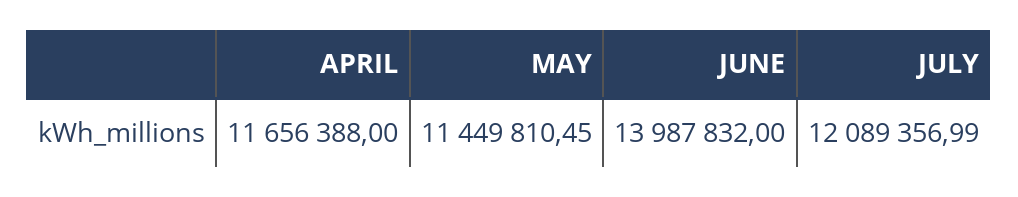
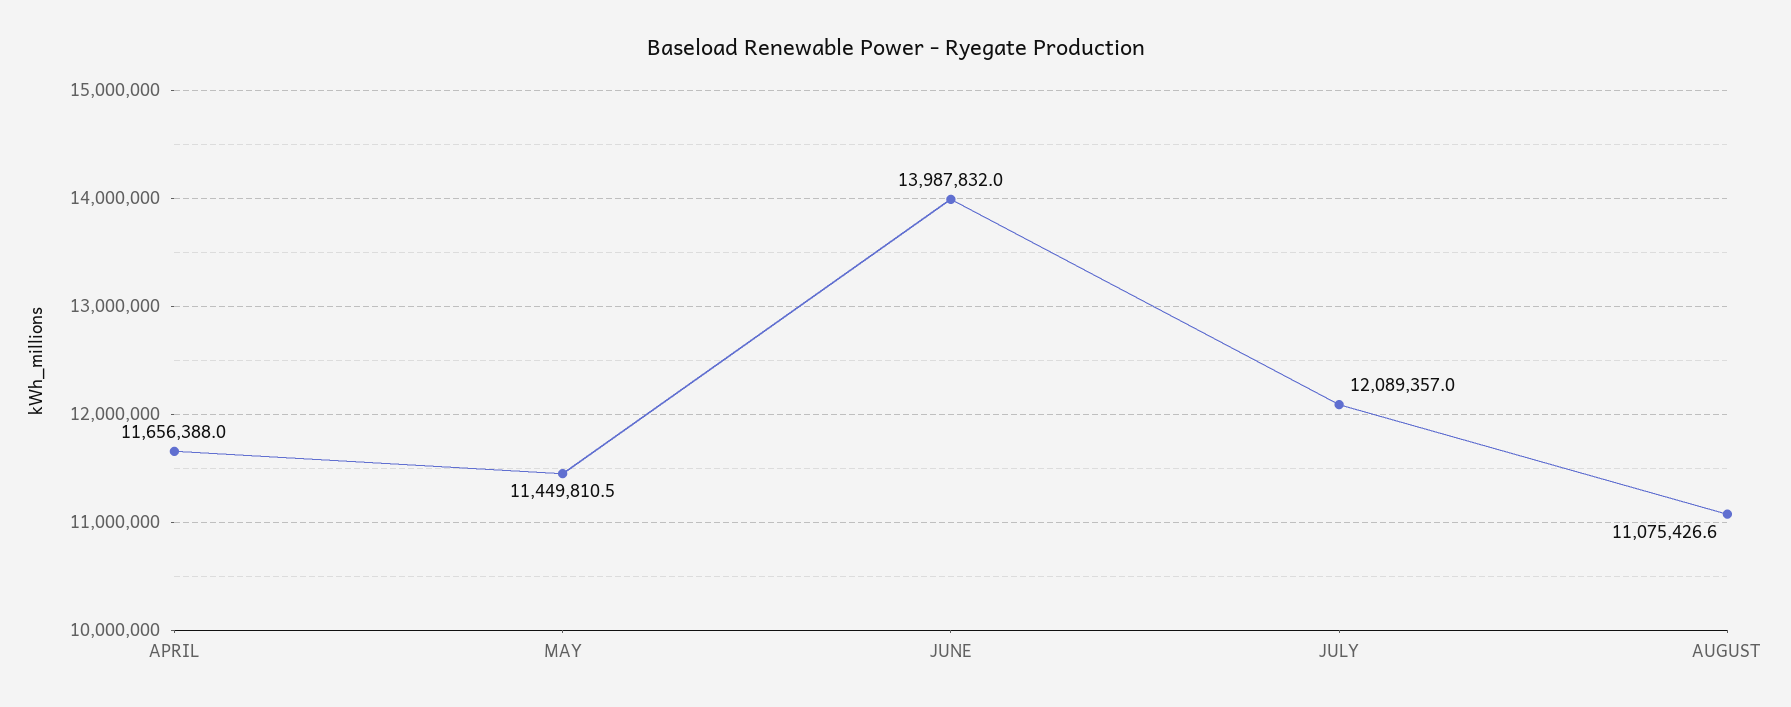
AUGUST: none -> 11075426.6

